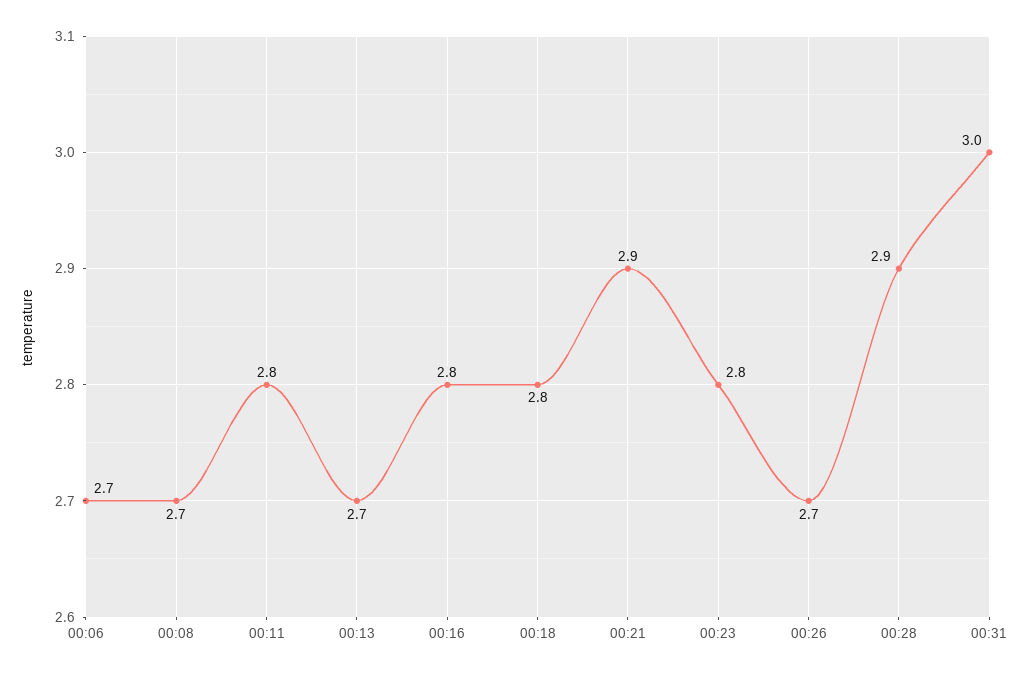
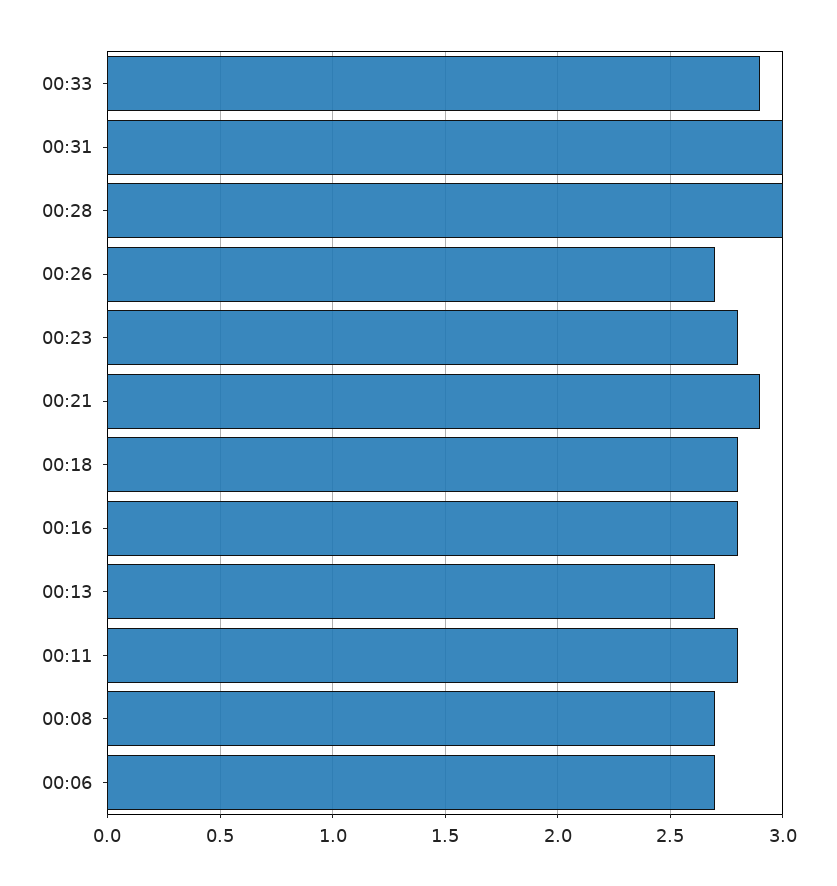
00:28: 2.9 -> 3
00:33: none -> 2.9

